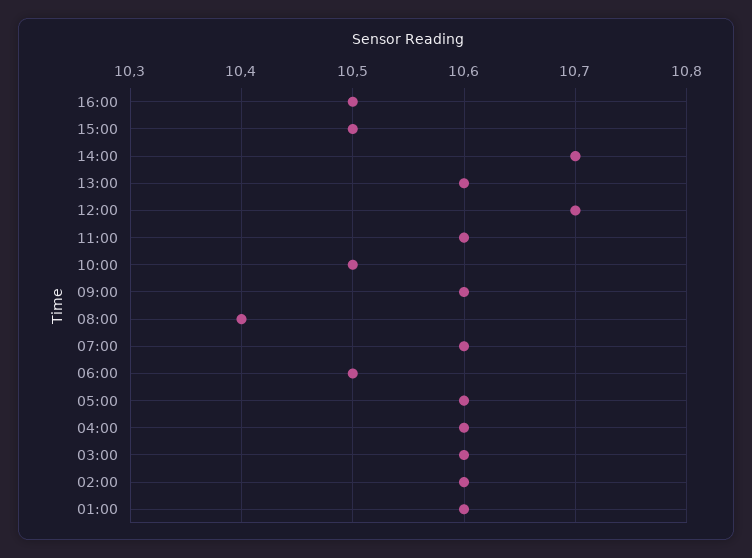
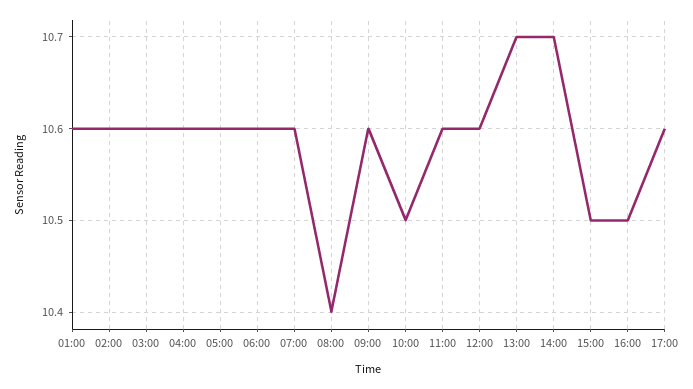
13:00: 10.6 -> 10.7
12:00: 10.7 -> 10.6
06:00: 10.5 -> 10.6
17:00: none -> 10.6

